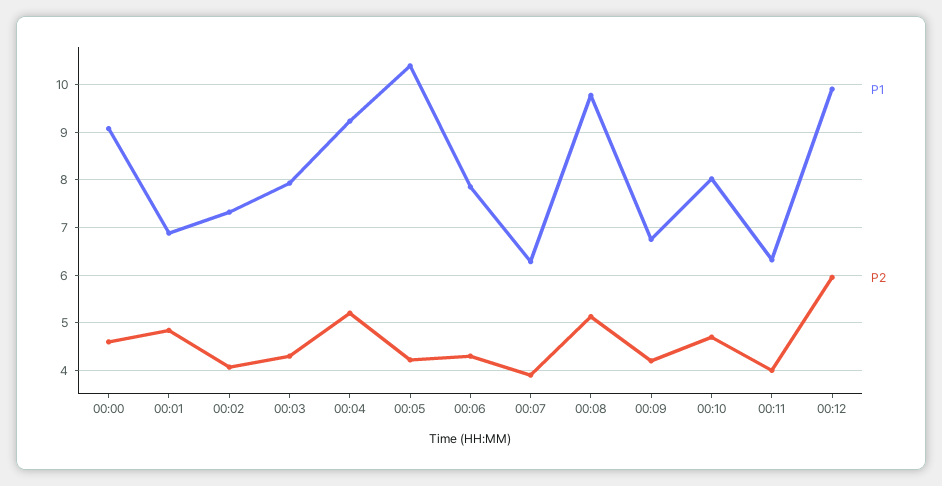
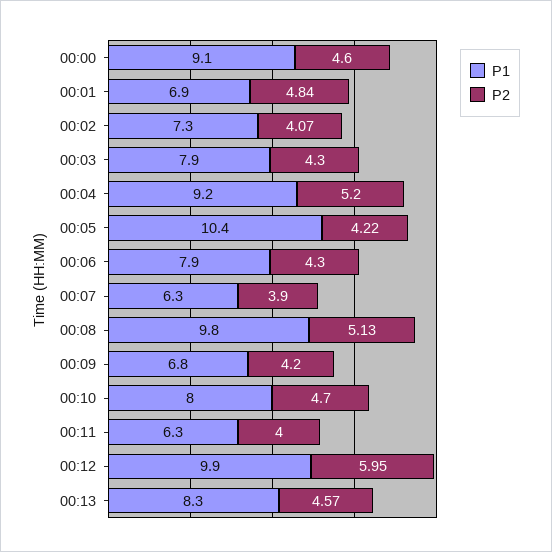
P1, 00:13: none -> 8.3
P2, 00:13: none -> 4.57

